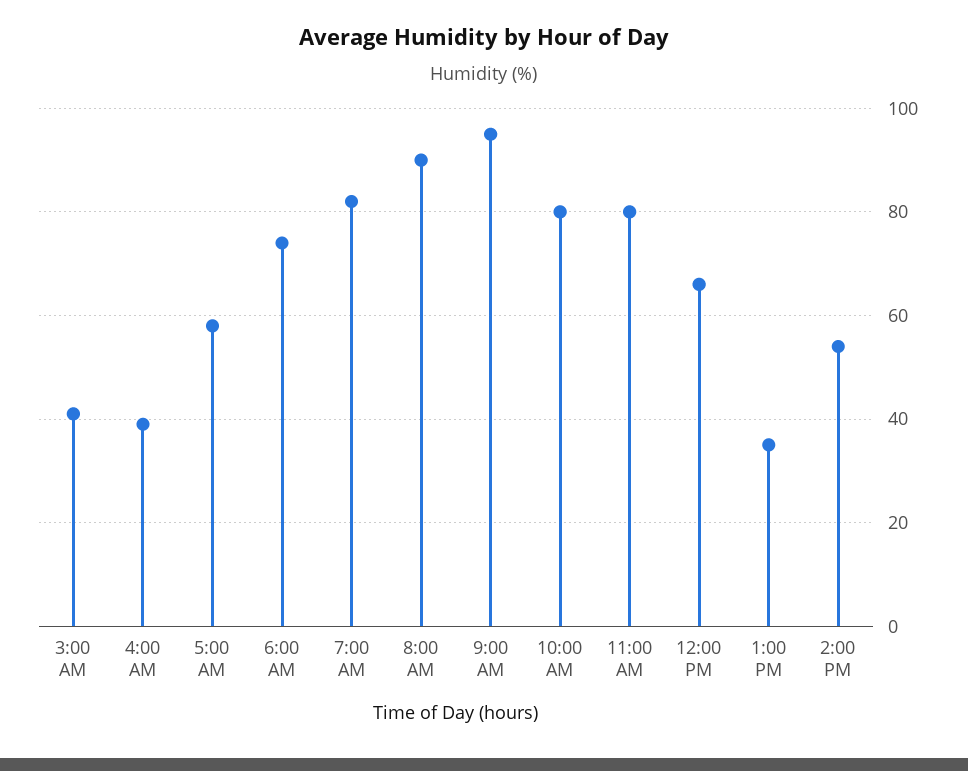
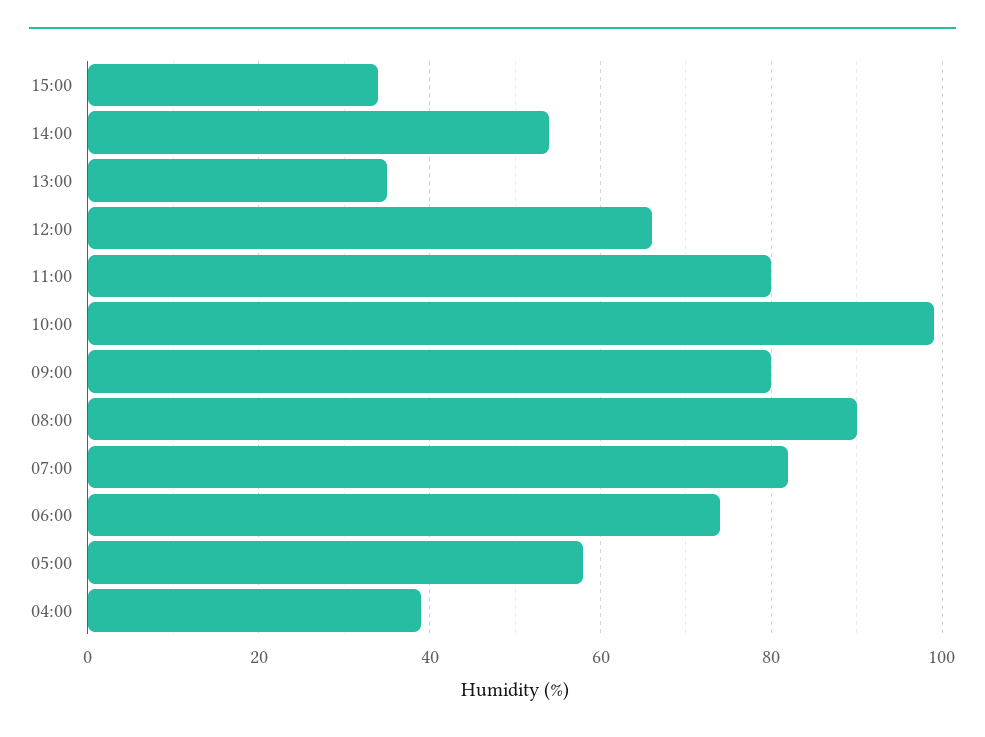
3:00 AM: 40 -> none
9:00 AM: 95 -> 80
10:00 AM: 80 -> 100
15:00: none -> 35

